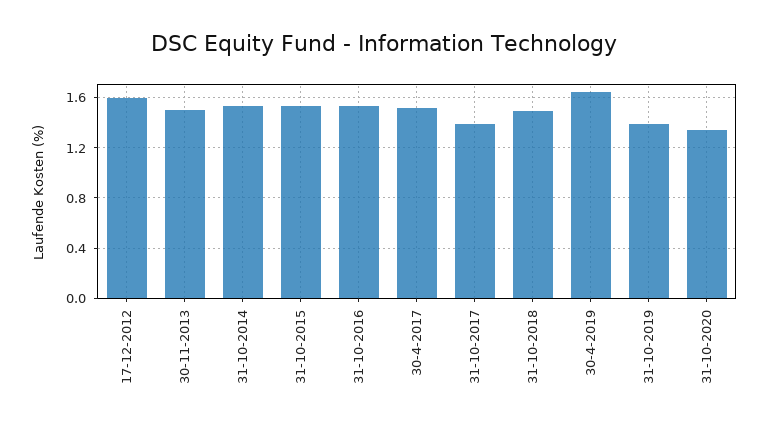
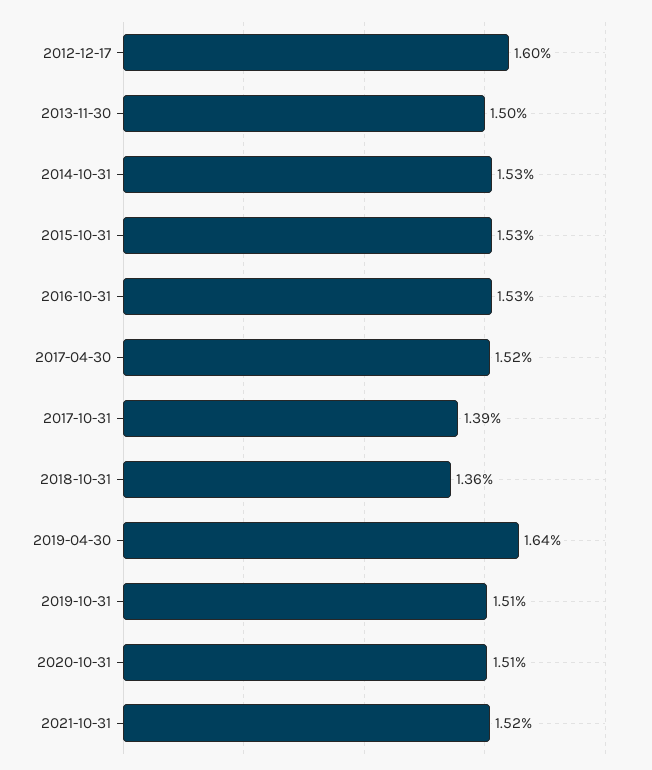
31-10-2018: 1.5 -> 1.36
31-10-2019: 1.4 -> 1.51
31-10-2020: 1.35 -> 1.51
2021-10-31: none -> 1.52

